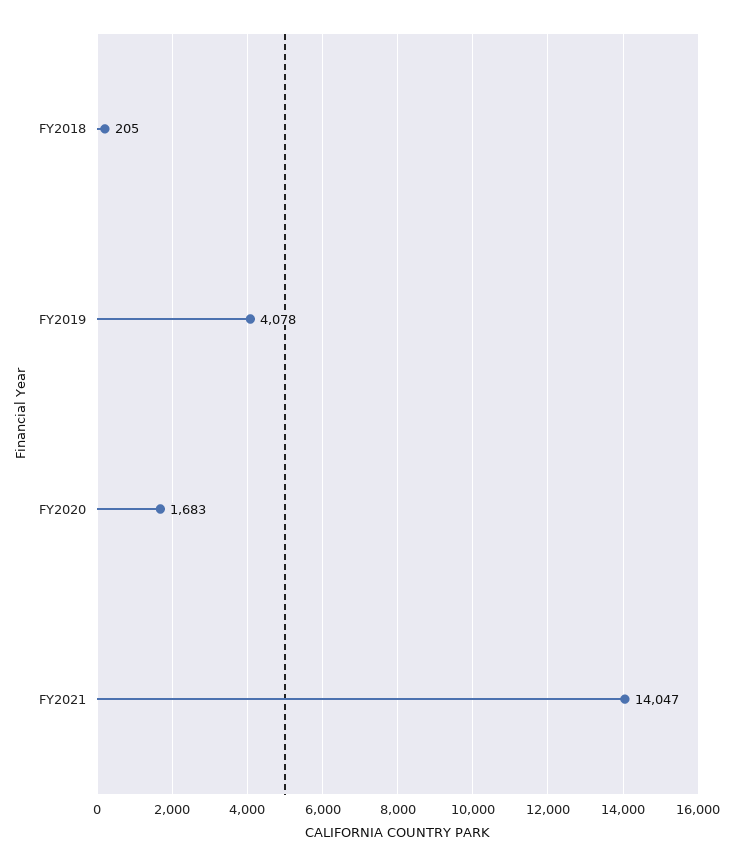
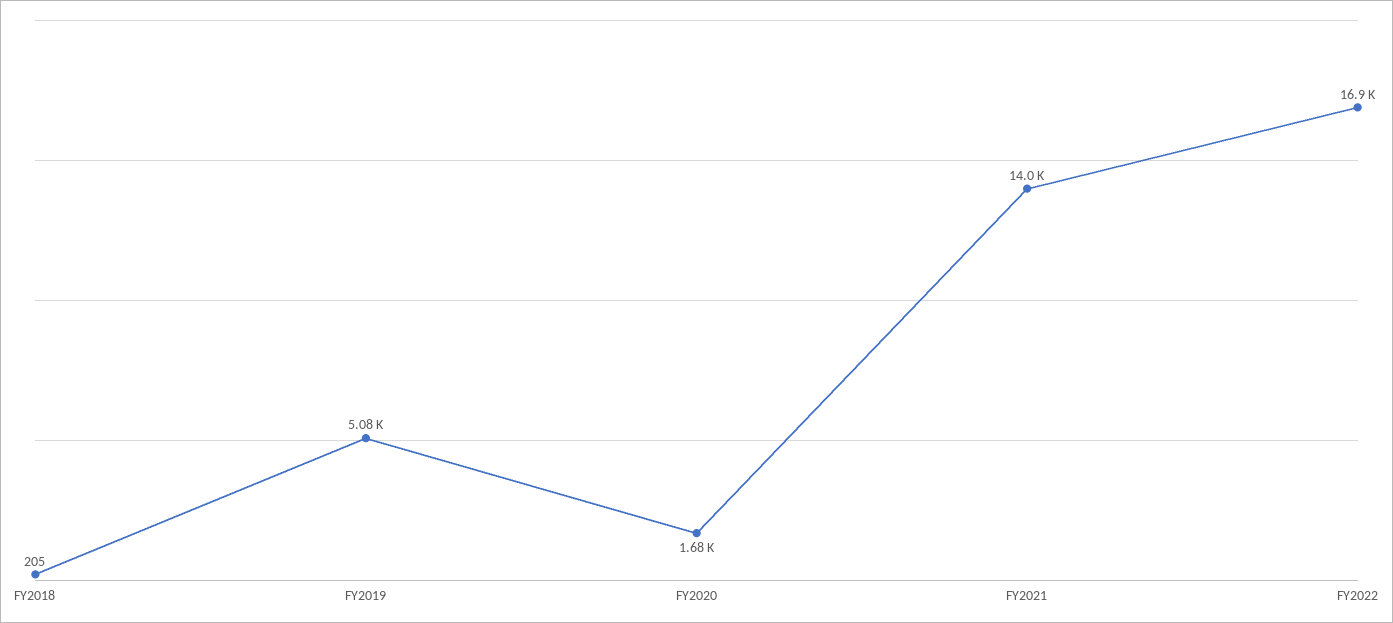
FY2019: 4078 -> 5080
FY2022: none -> 16900

